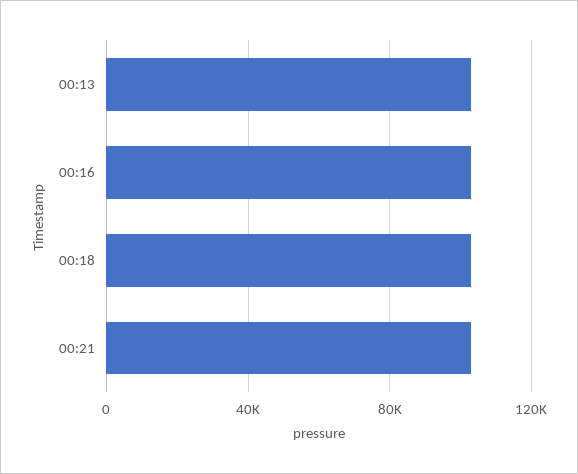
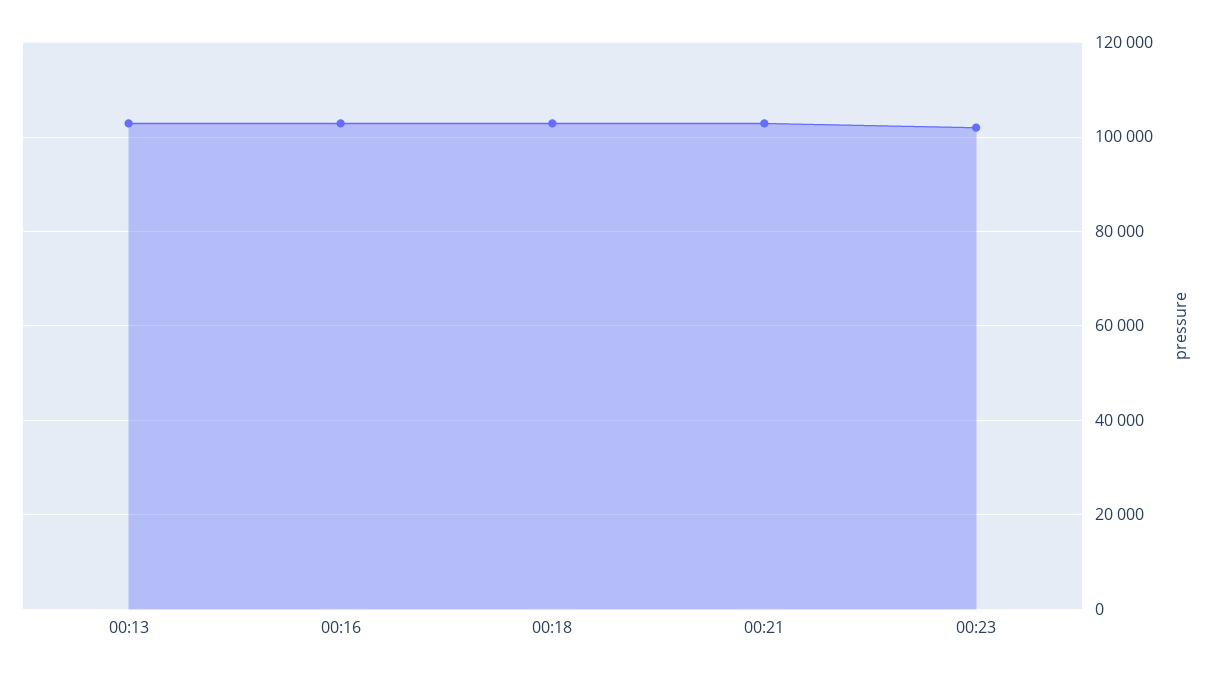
00:23: none -> 102000

